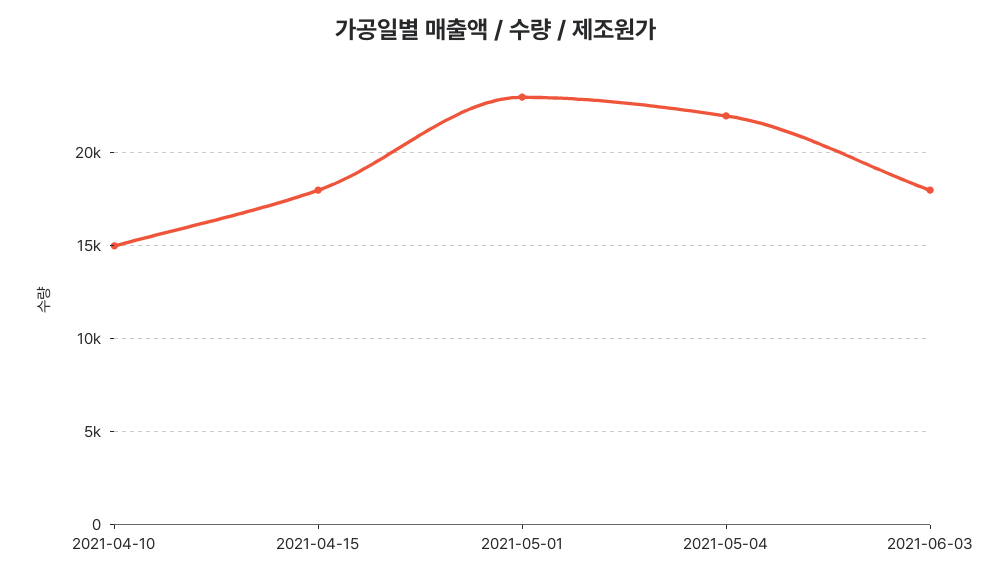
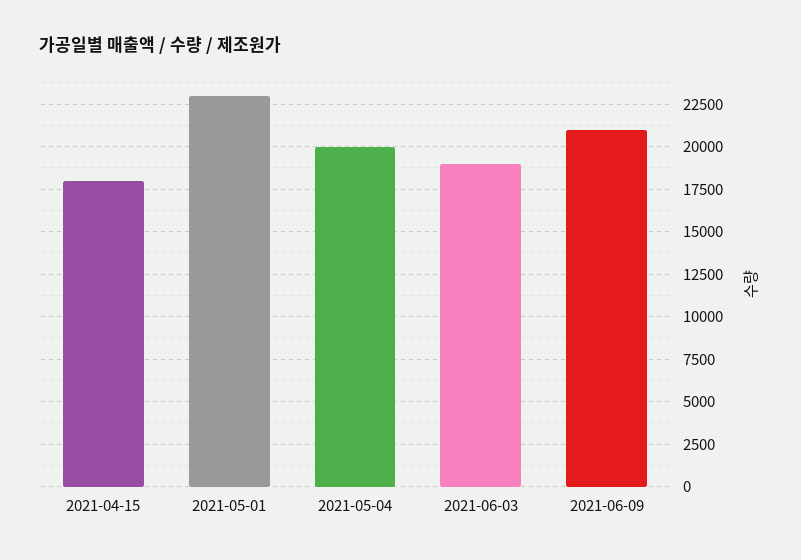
2021-04-10: 15000 -> none
2021-05-04: 22000 -> 20000
2021-06-03: 18000 -> 19000
2021-06-09: none -> 21000

